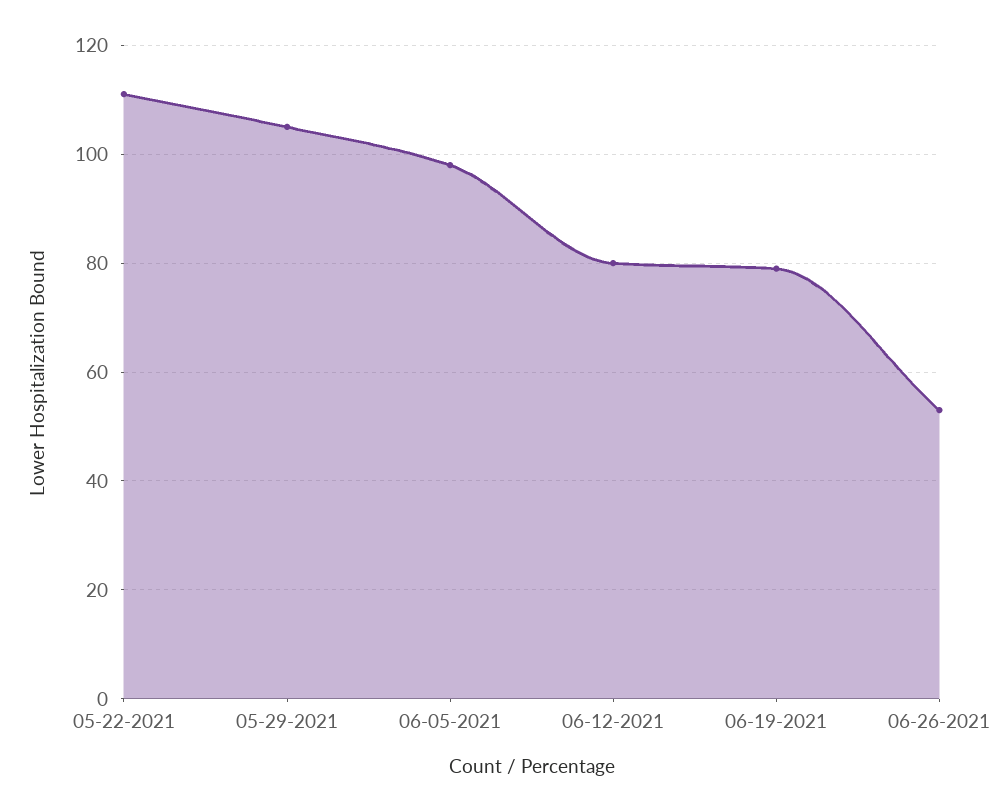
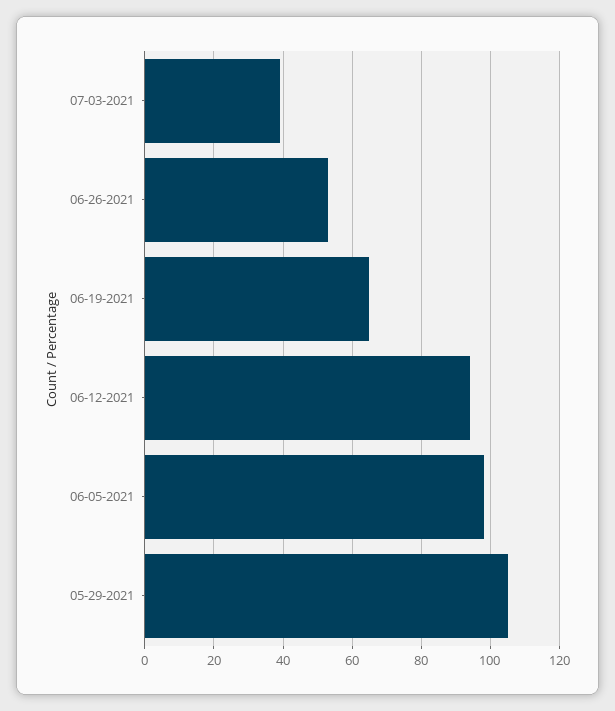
05-22-2021: 110 -> none
06-12-2021: 80 -> 95
06-19-2021: 80 -> 65
07-03-2021: none -> 40

